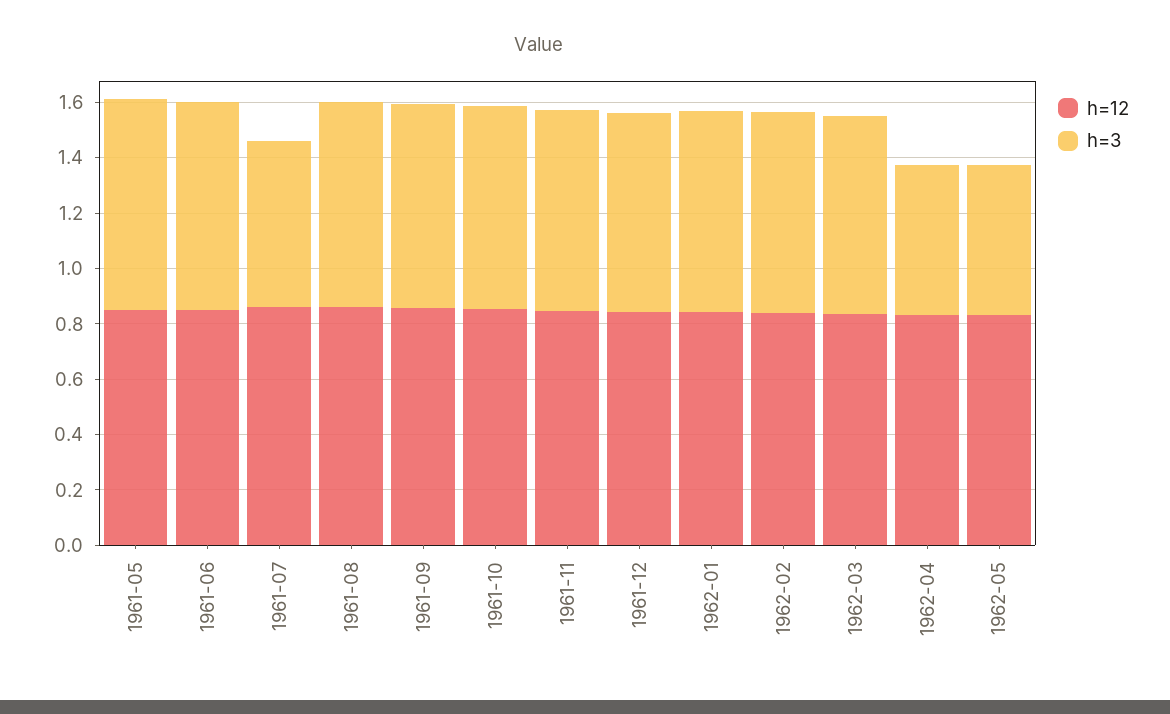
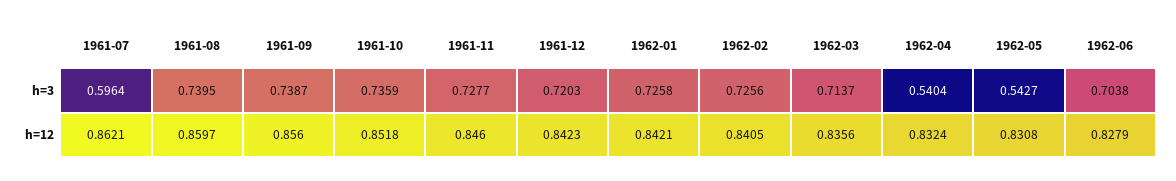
h=12, 1961-05: 0.85 -> none
h=3, 1961-05: 0.75 -> none
h=12, 1961-06: 0.85 -> none
h=3, 1961-06: 0.75 -> none
h=3, 1962-06: none -> 0.7038
h=12, 1962-06: none -> 0.8279

